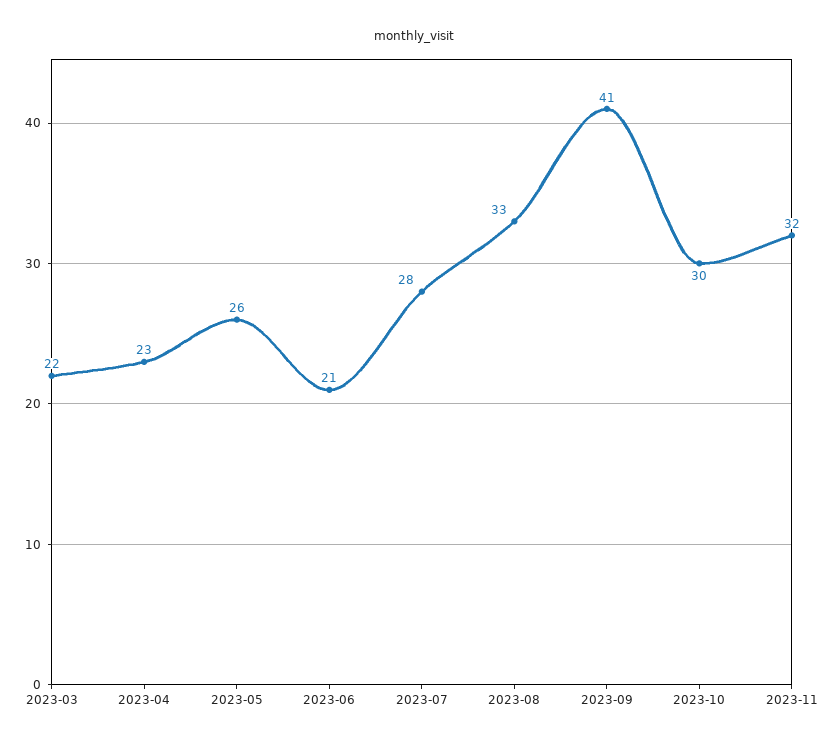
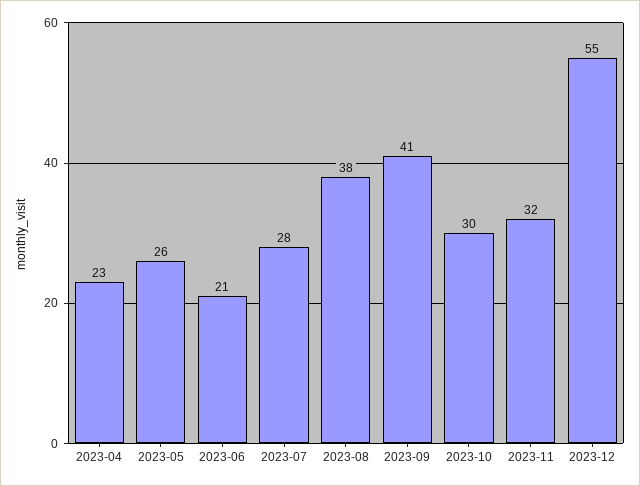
2023-03: 22 -> none
2023-08: 33 -> 38
2023-12: none -> 55

